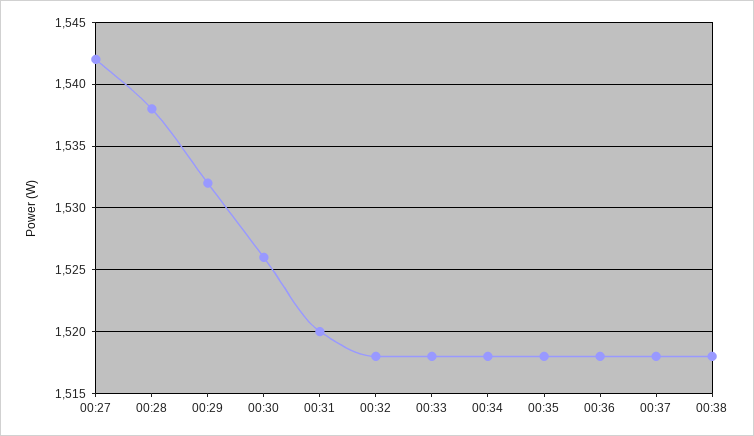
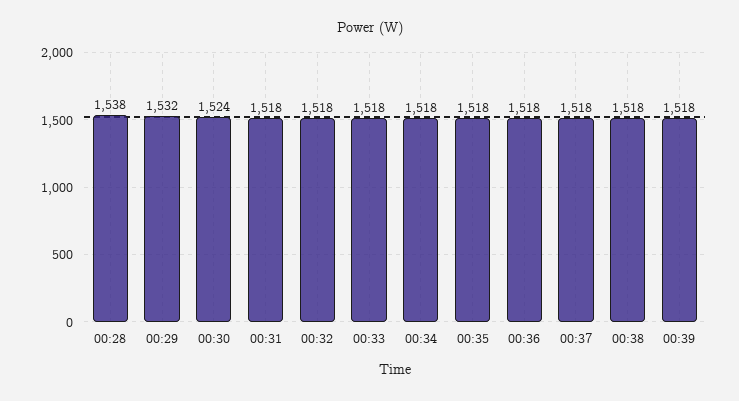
00:27: 1542 -> none
00:30: 1526 -> 1524
00:31: 1520 -> 1518
00:39: none -> 1518

